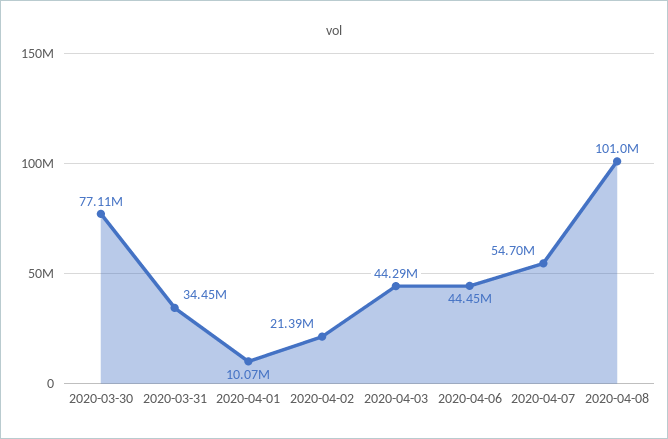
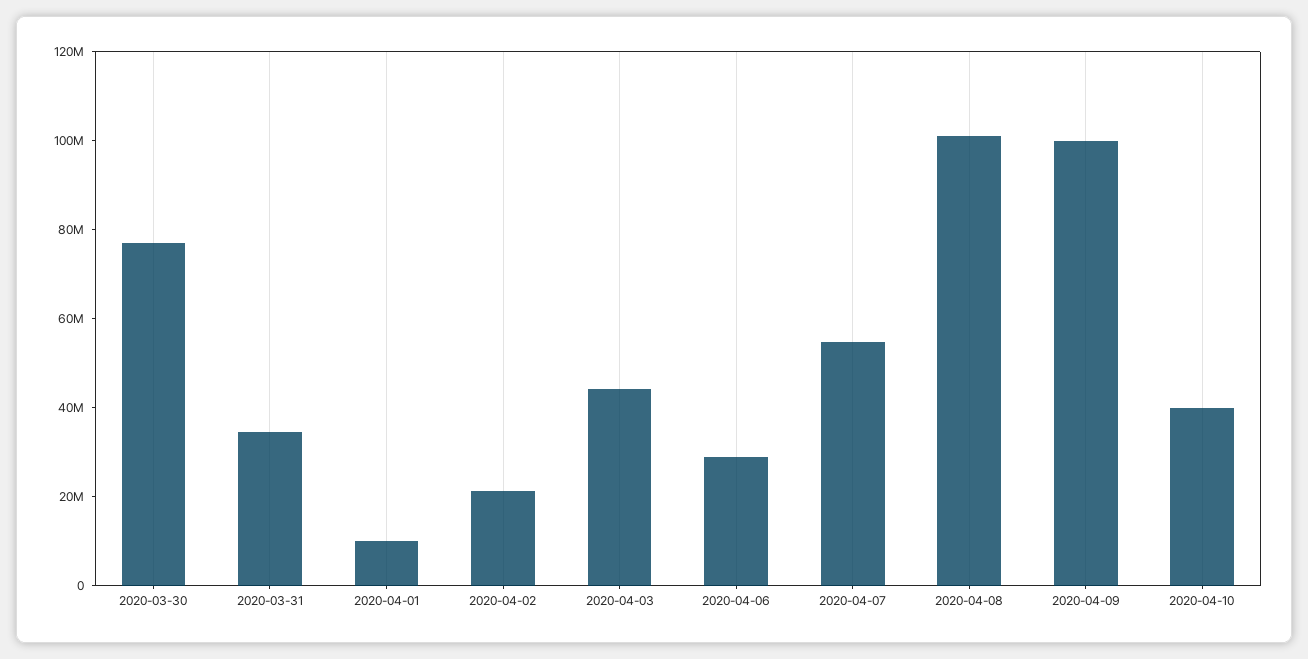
2020-04-06: 44450000 -> 30000000
2020-04-09: none -> 100000000
2020-04-10: none -> 40000000

